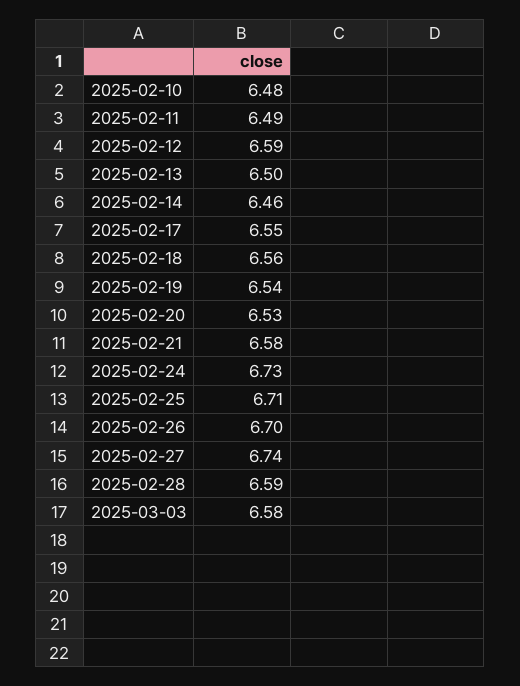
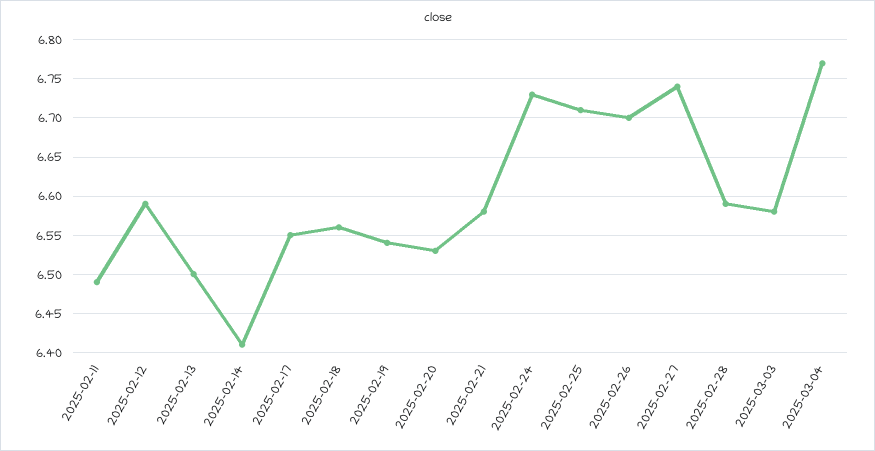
2025-02-10: 6.48 -> none
2025-02-14: 6.46 -> 6.41
2025-03-04: none -> 6.77

